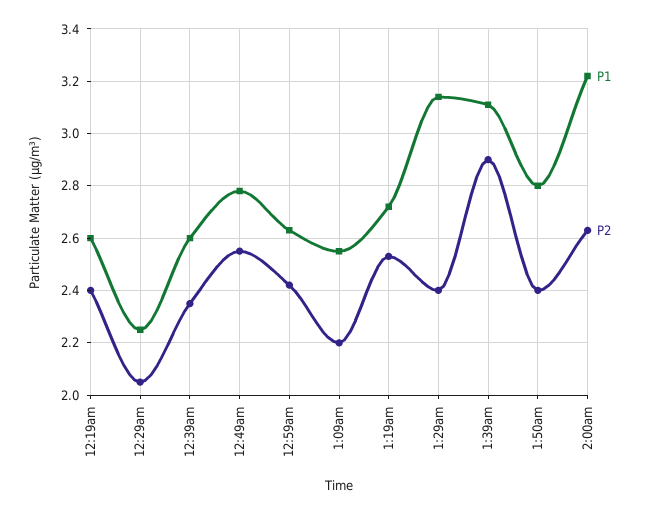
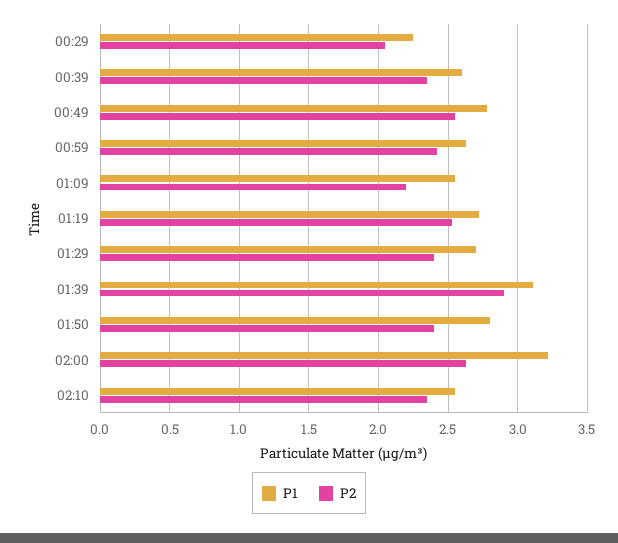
P1, 12:19am: 2.6 -> none
P2, 12:19am: 2.4 -> none
P1, 1:29am: 3.15 -> 2.7
P1, 02:10: none -> 2.55
P2, 02:10: none -> 2.35

